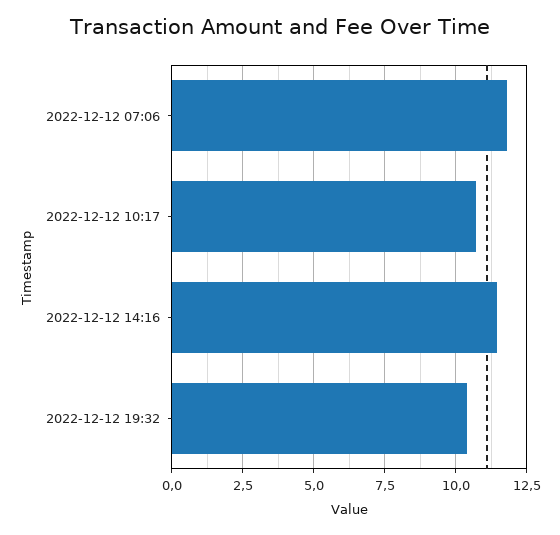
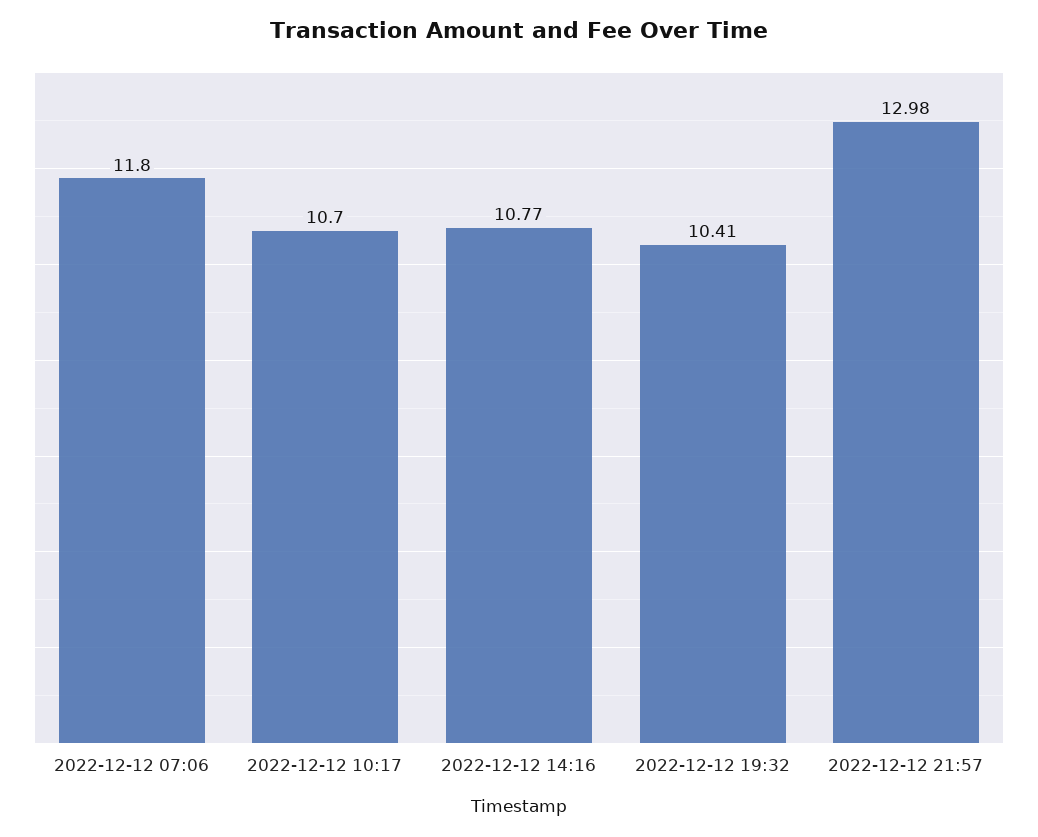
2022-12-12 14:16: 11.5 -> 10.77
2022-12-12 21:57: none -> 12.98

